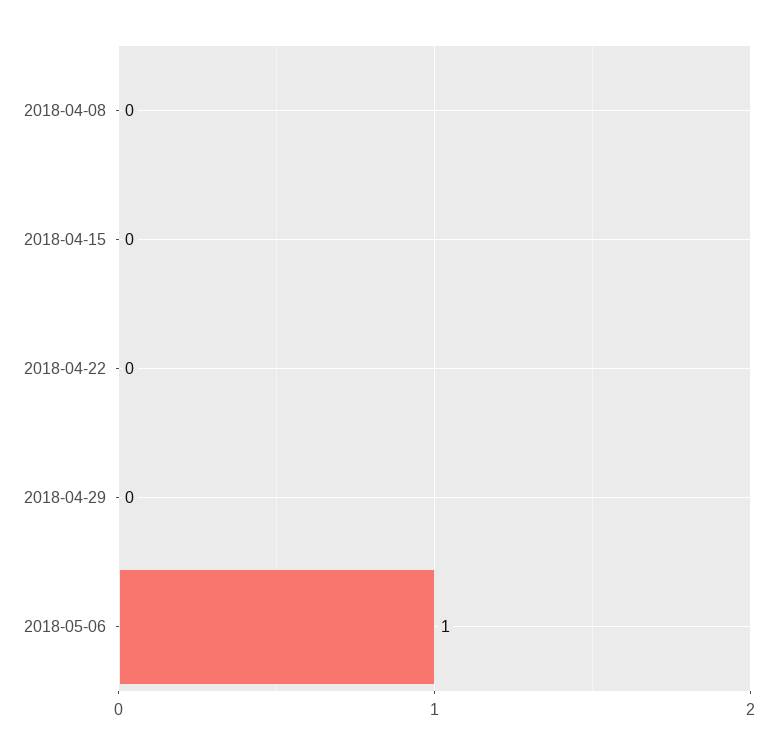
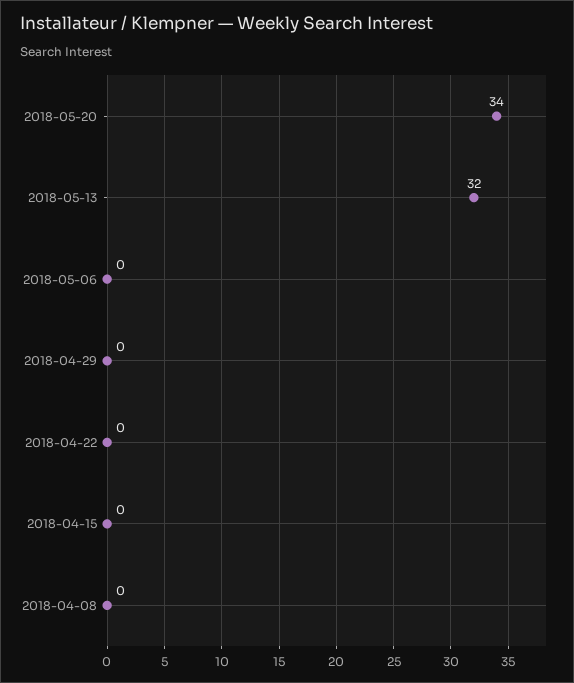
2018-05-06: 1 -> 0
2018-05-20: none -> 34
2018-05-13: none -> 32

